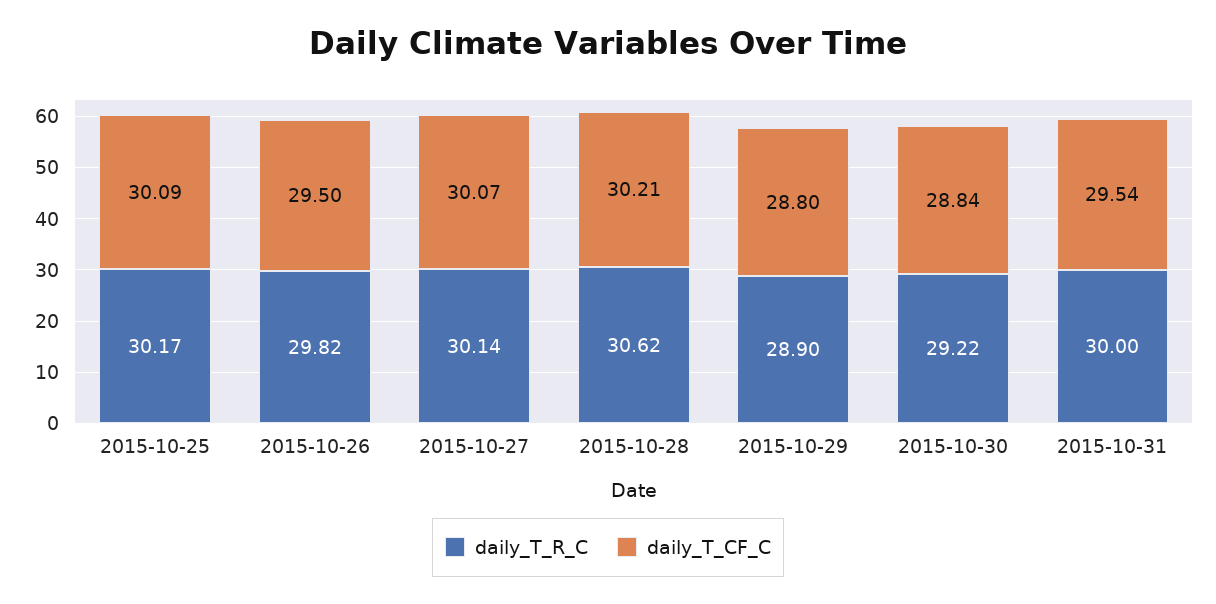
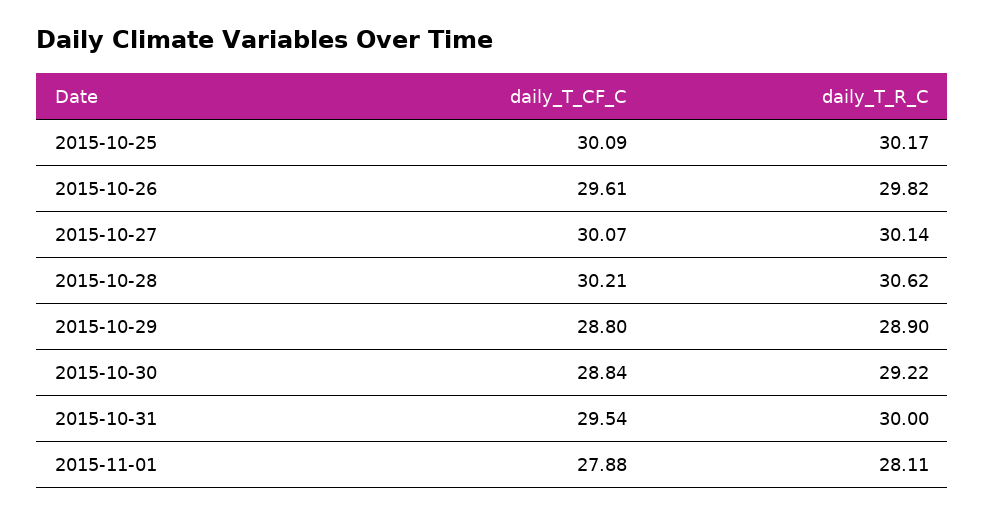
daily_T_CF_C, 2015-10-26: 29.5 -> 29.61
daily_T_CF_C, 2015-11-01: none -> 27.88
daily_T_R_C, 2015-11-01: none -> 28.11

